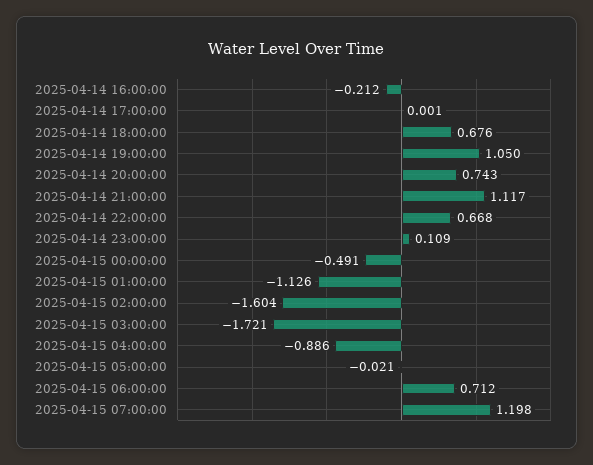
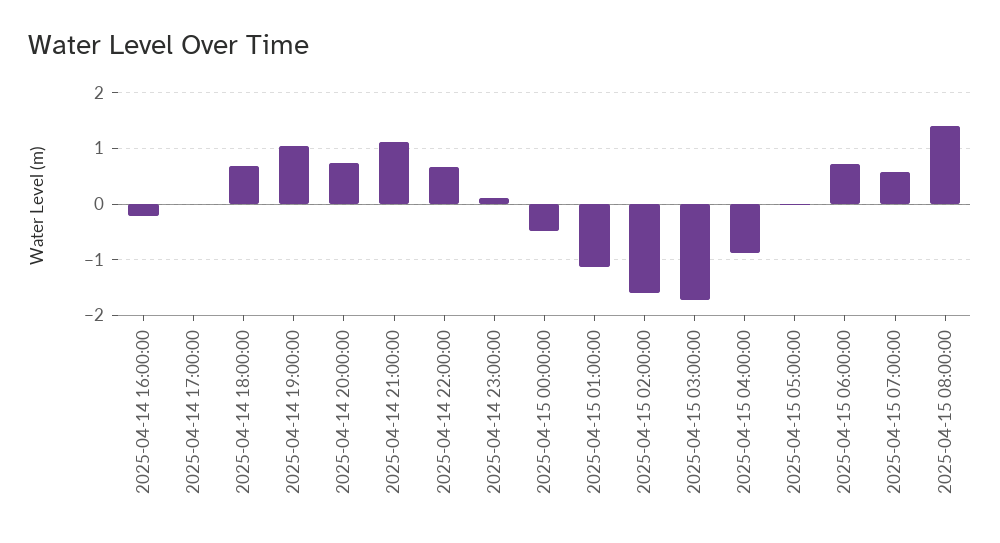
2025-04-15 07:00:00: 1.198 -> 0.6
2025-04-15 08:00:00: none -> 1.4

